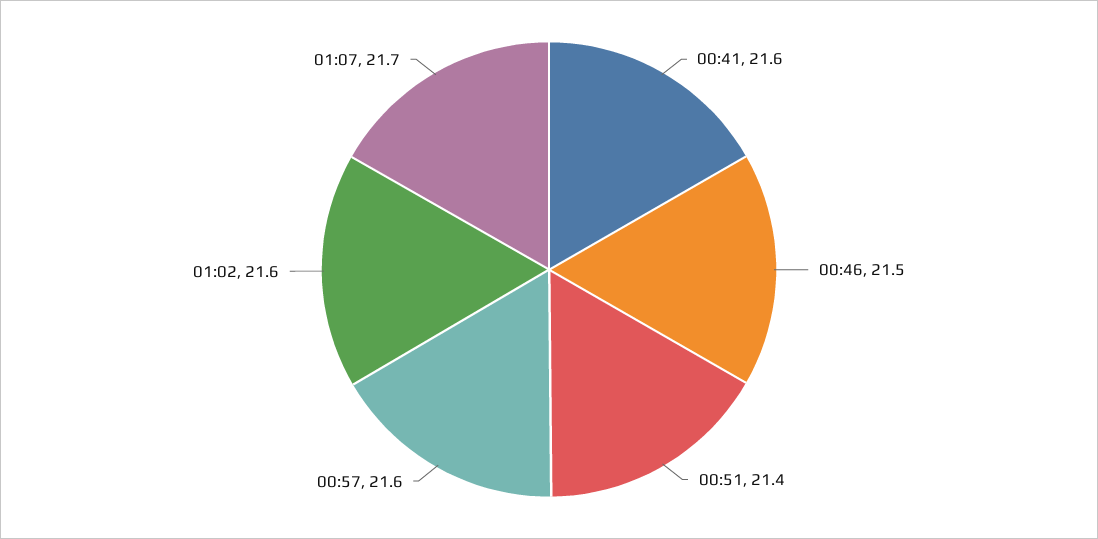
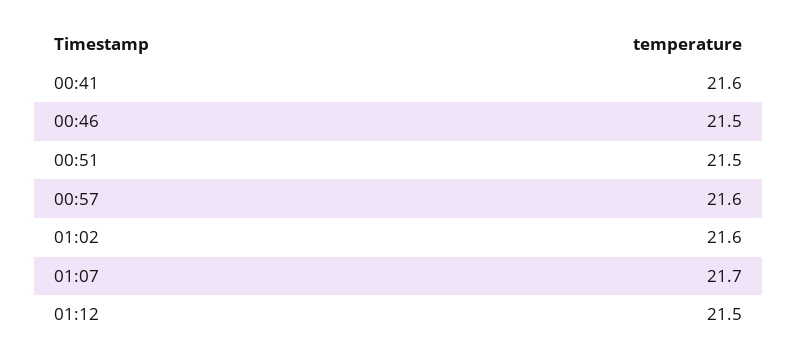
00:51: 21.4 -> 21.5
01:12: none -> 21.5

